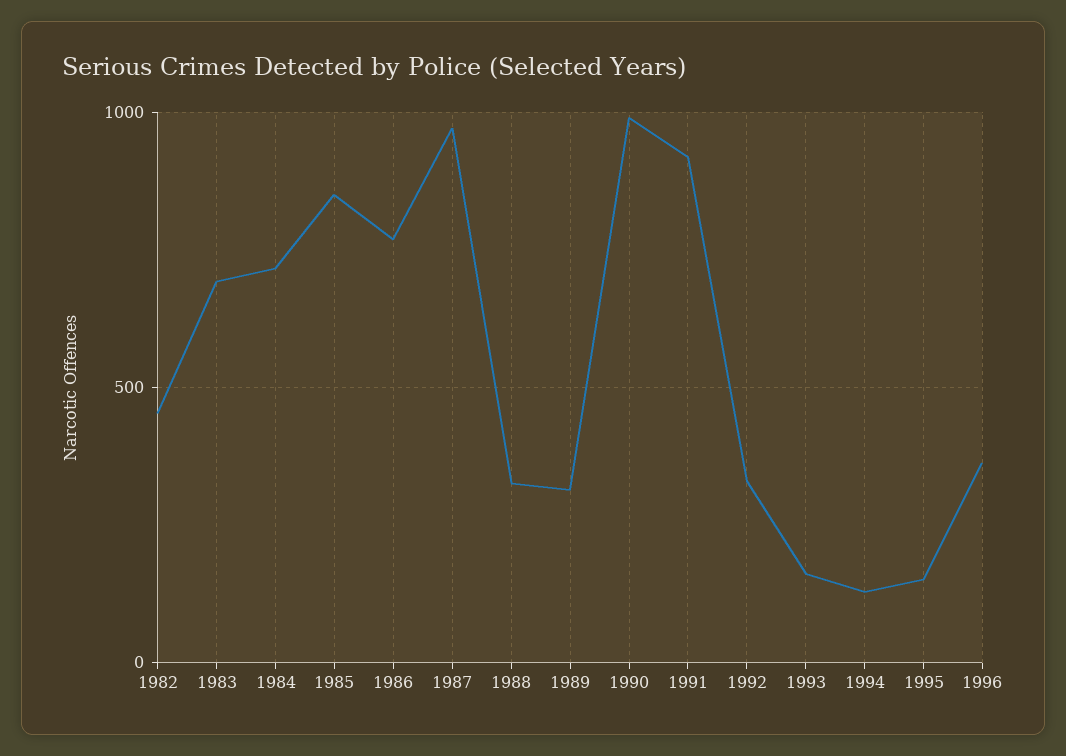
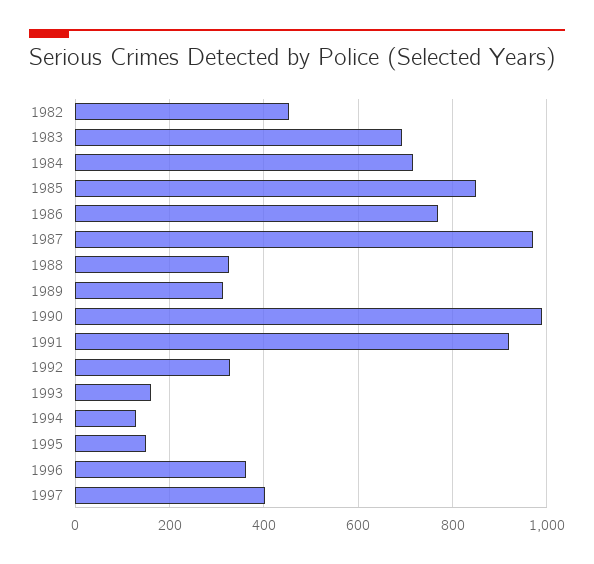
1997: none -> 400

